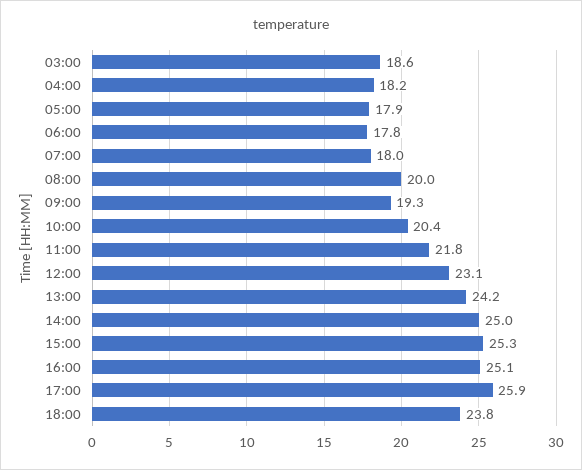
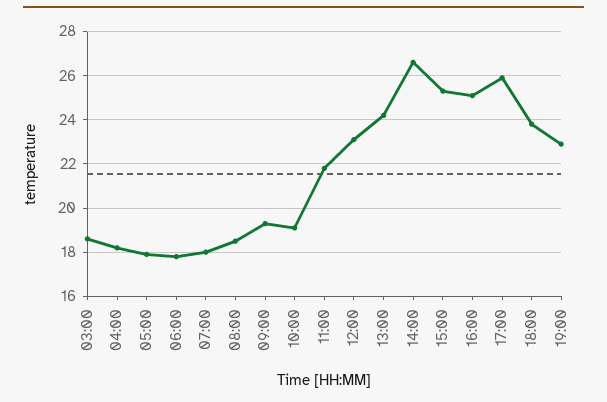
08:00: 20 -> 18.5
10:00: 20.4 -> 19
14:00: 25 -> 26.5
19:00: none -> 23

